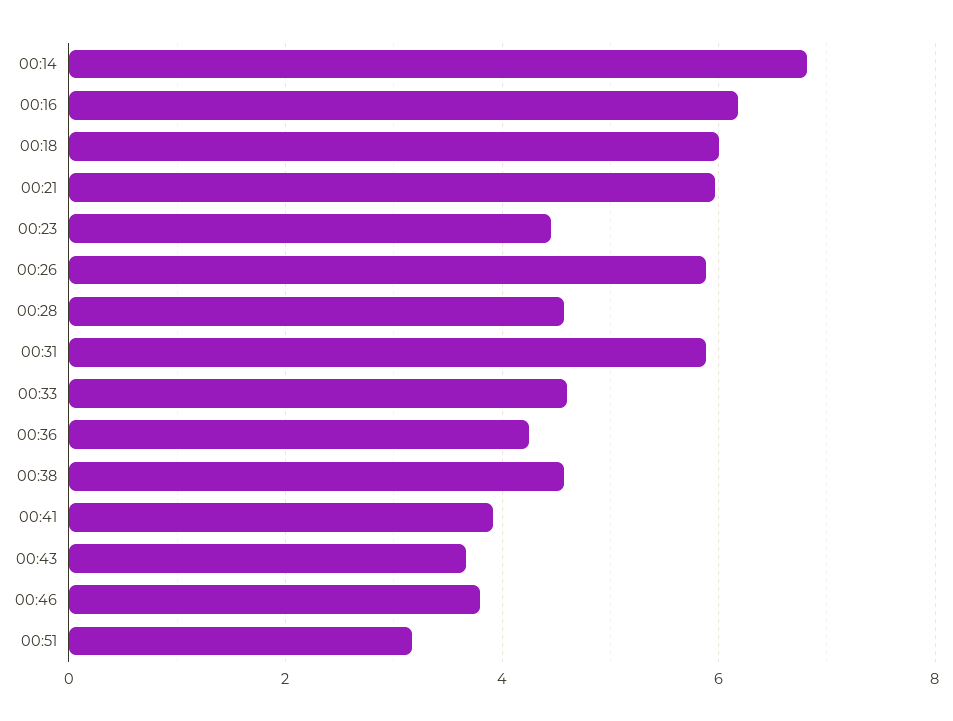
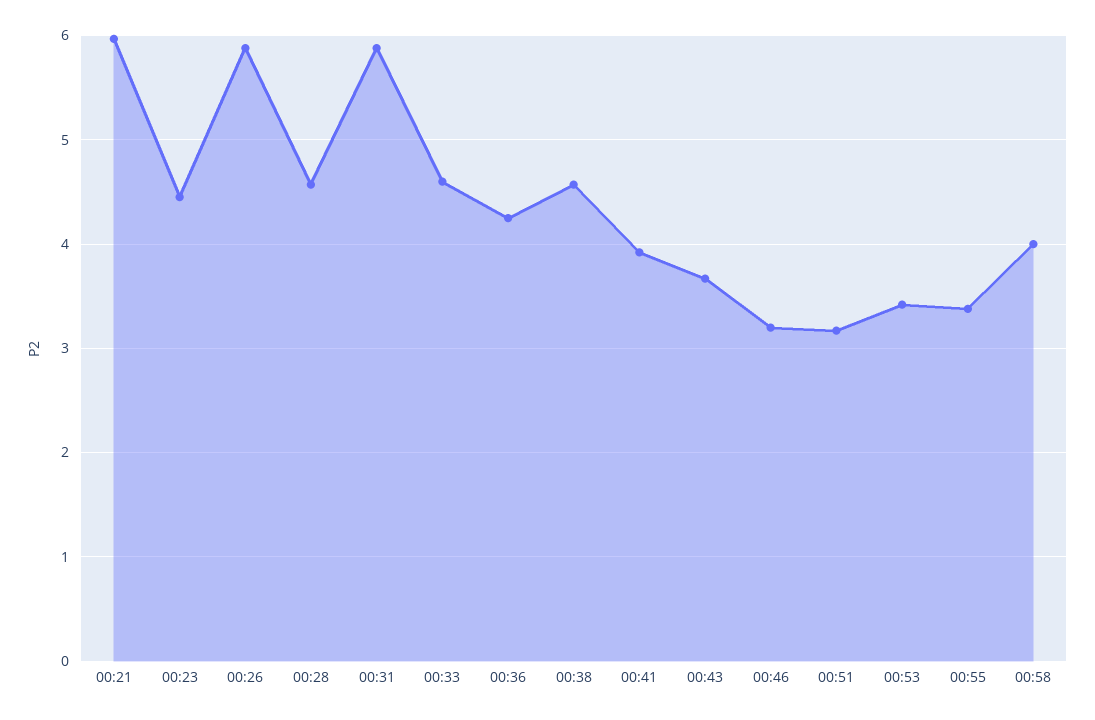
00:14: 6.8 -> none
00:16: 6.2 -> none
00:18: 6 -> none
00:46: 3.8 -> 3.2
00:53: none -> 3.4
00:55: none -> 3.4
00:58: none -> 4

